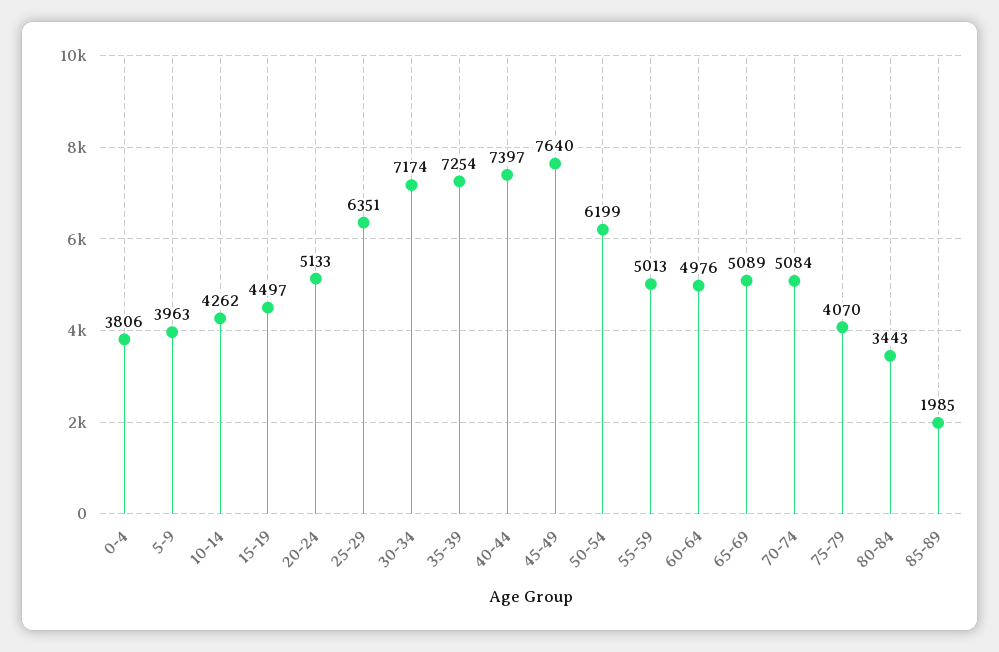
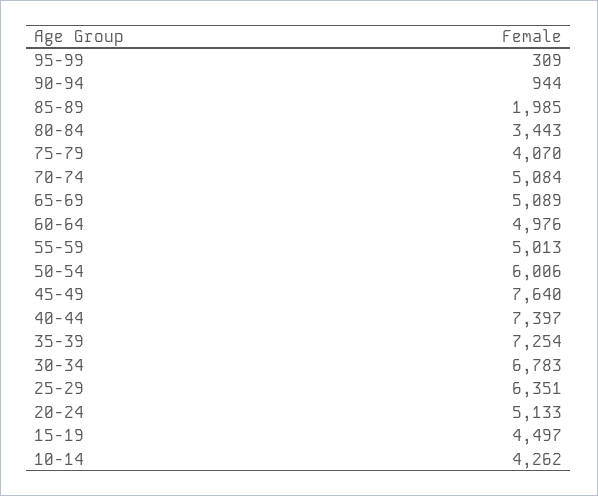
0-4: 3806 -> none
5-9: 3963 -> none
30-34: 7174 -> 6783
50-54: 6199 -> 6006
95-99: none -> 309
90-94: none -> 944

